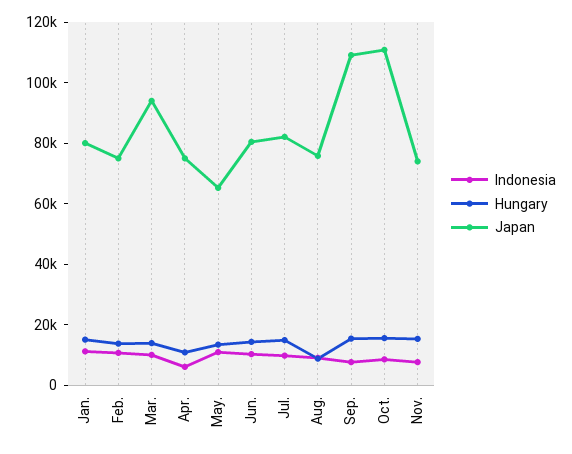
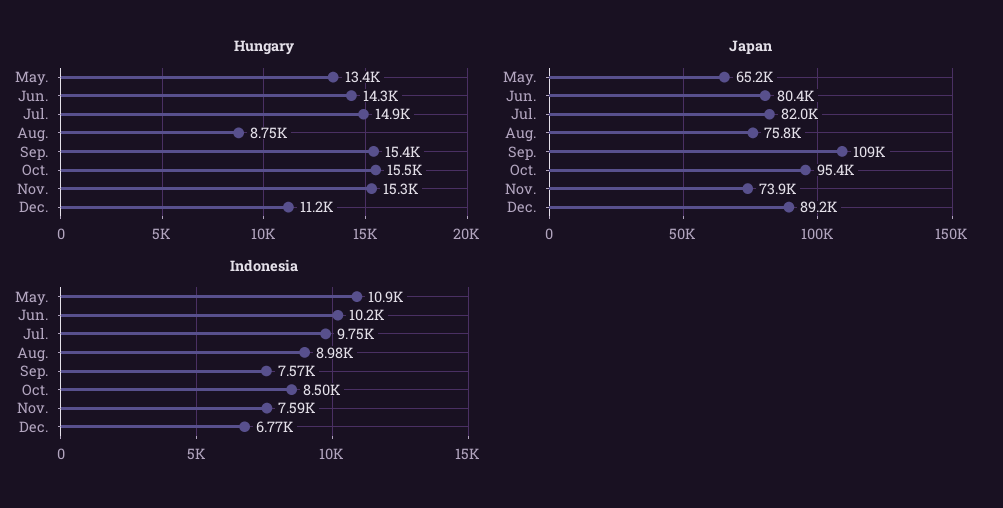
Indonesia, Jan.: 10000 -> none
Hungary, Jan.: 15000 -> none
Japan, Jan.: 80000 -> none
Indonesia, Feb.: 10000 -> none
Hungary, Feb.: 15000 -> none
Japan, Feb.: 75000 -> none
Indonesia, Mar.: 10000 -> none
Hungary, Mar.: 15000 -> none
Japan, Mar.: 95000 -> none
Indonesia, Apr.: 5000 -> none
Hungary, Apr.: 10000 -> none
Japan, Apr.: 75000 -> none
Japan, Oct.: 110000 -> 95400
Hungary, Dec.: none -> 11200
Japan, Dec.: none -> 89200
Indonesia, Dec.: none -> 6770

